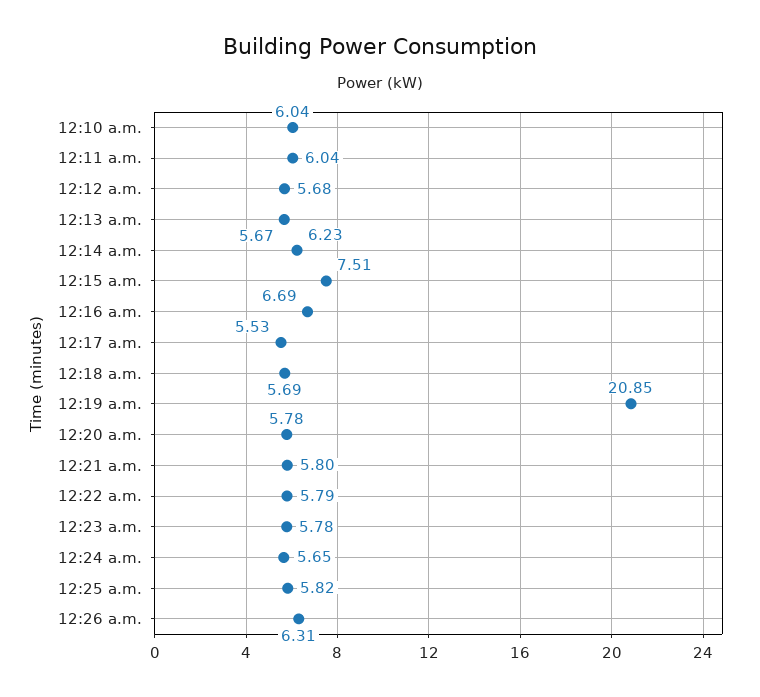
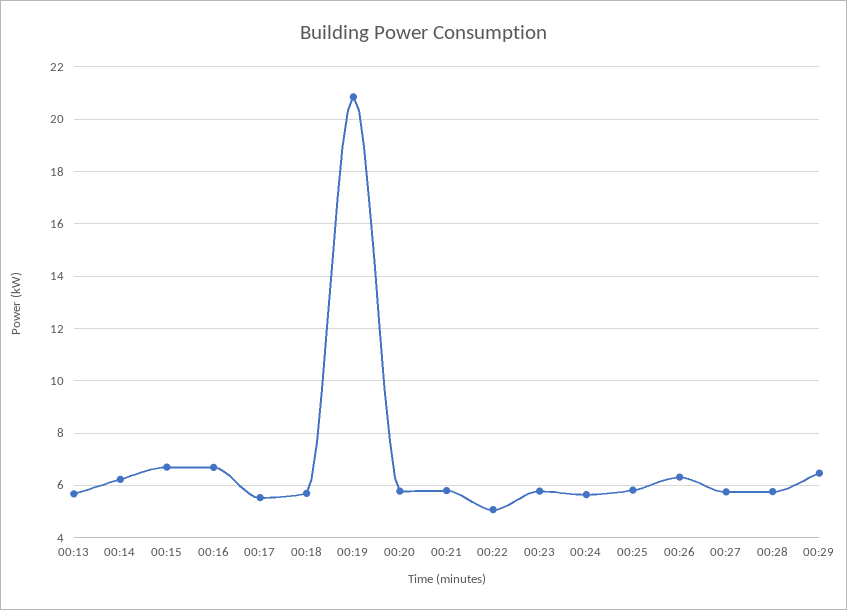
12:10 a.m.: 6.04 -> none
12:11 a.m.: 6.04 -> none
12:12 a.m.: 5.68 -> none
12:15 a.m.: 7.51 -> 6.75
12:22 a.m.: 5.79 -> 5
00:27: none -> 5.75
00:28: none -> 5.75
00:29: none -> 6.5

